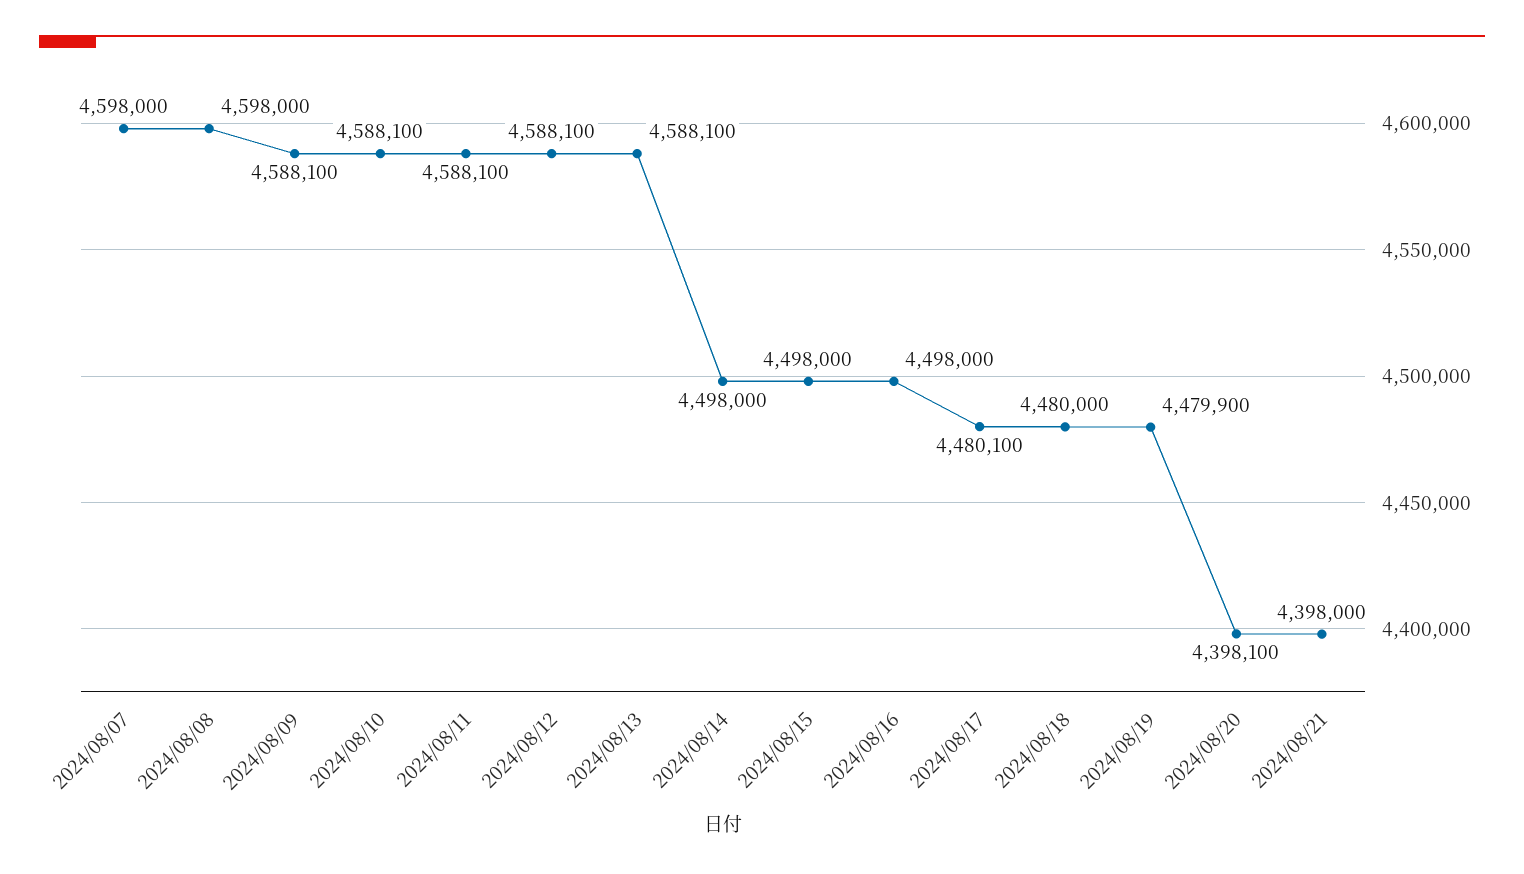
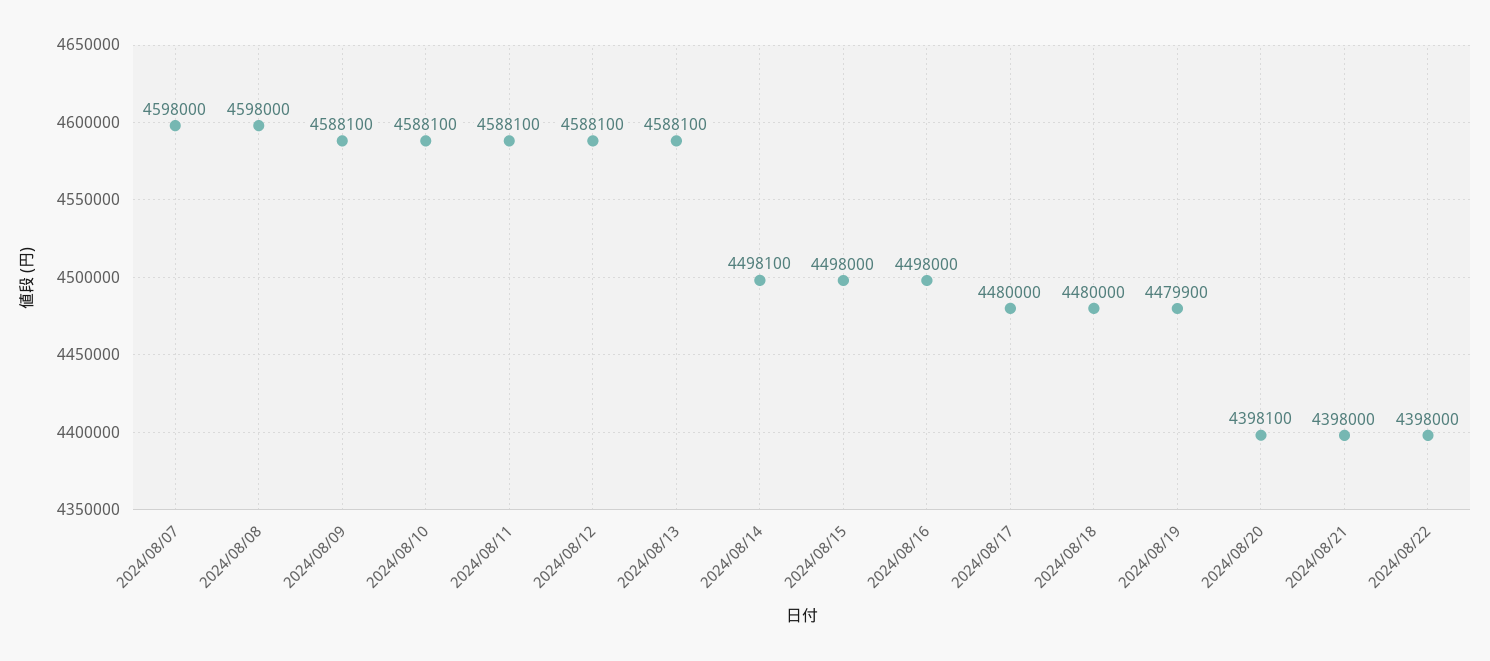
2024/08/14: 4498000 -> 4498100
2024/08/17: 4480100 -> 4480000
2024/08/22: none -> 4398000

